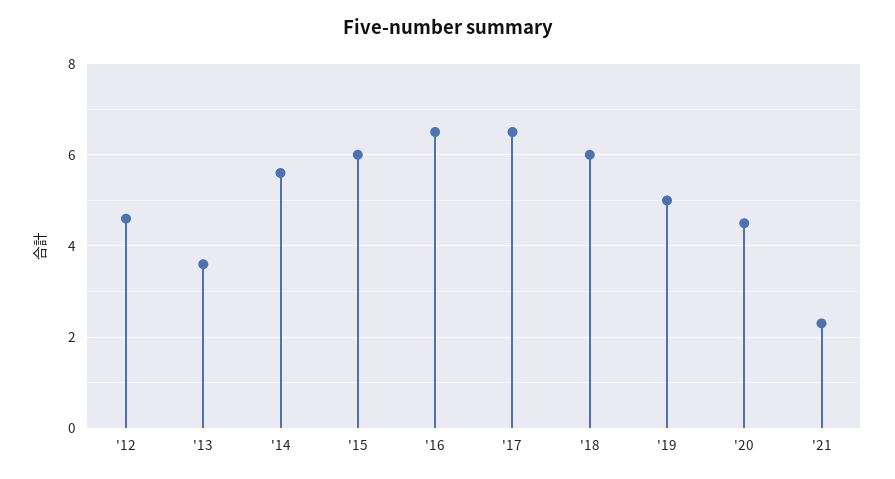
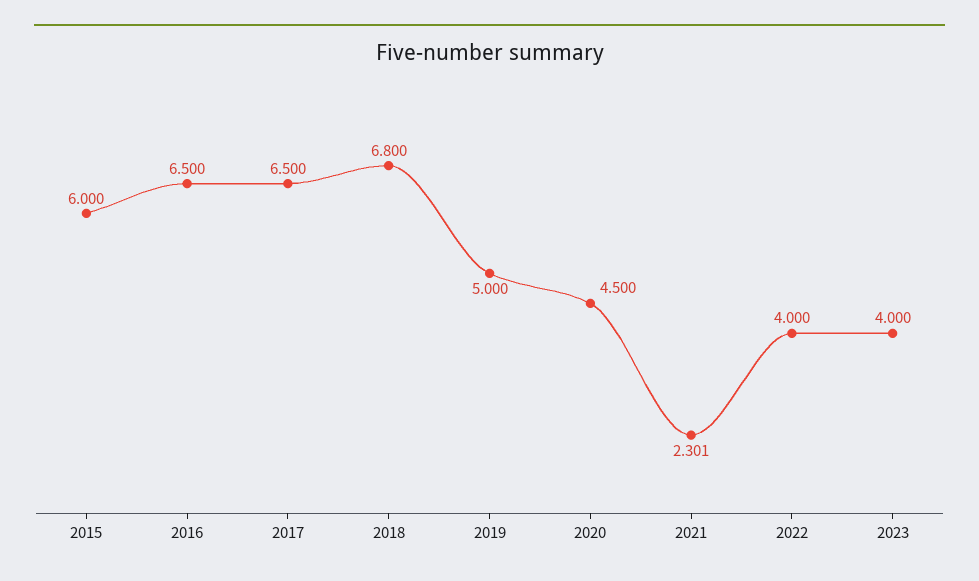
'12: 4.6 -> none
'13: 3.6 -> none
'14: 5.6 -> none
'18: 6 -> 6.8
2022: none -> 4
2023: none -> 4

